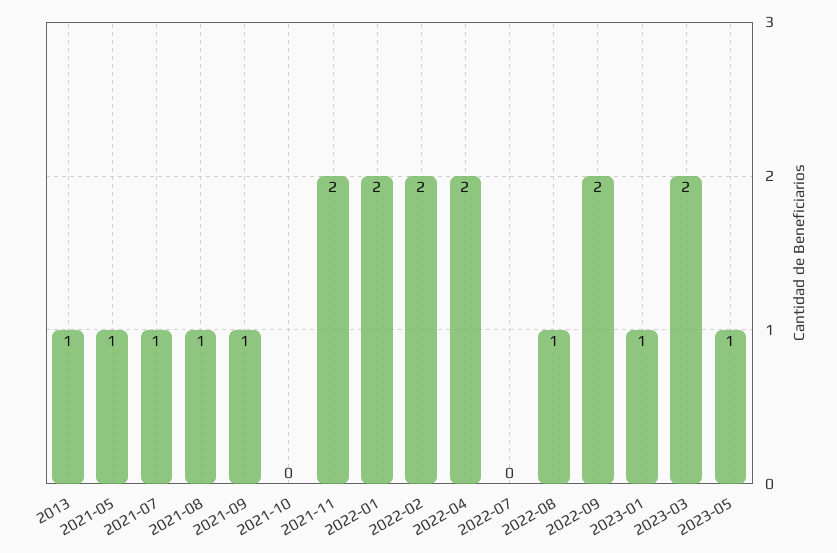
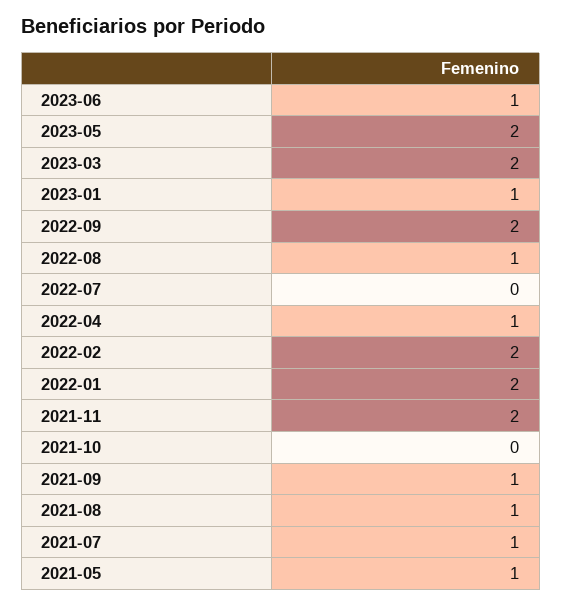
2013: 1 -> none
2022-04: 2 -> 1
2023-05: 1 -> 2
2023-06: none -> 1

